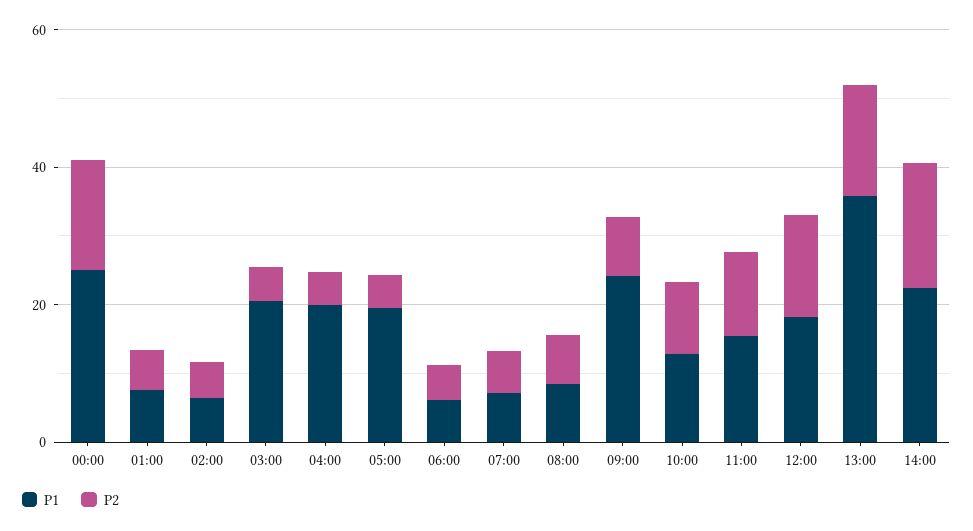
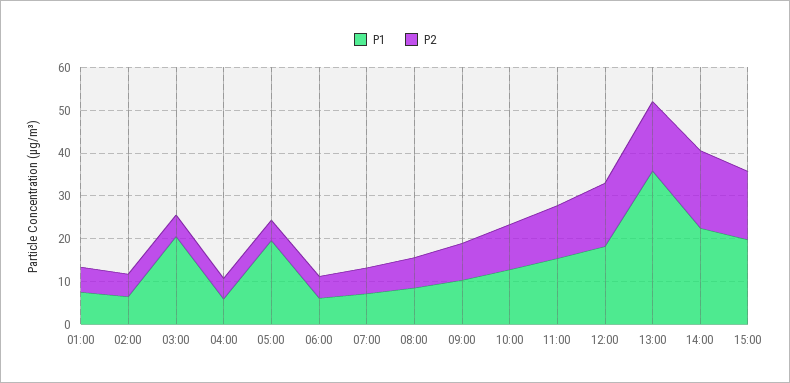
P1, 00:00: 25 -> none
P2, 00:00: 15 -> none
P1, 04:00: 20 -> 6
P1, 09:00: 25 -> 10
P1, 15:00: none -> 20
P2, 15:00: none -> 16

